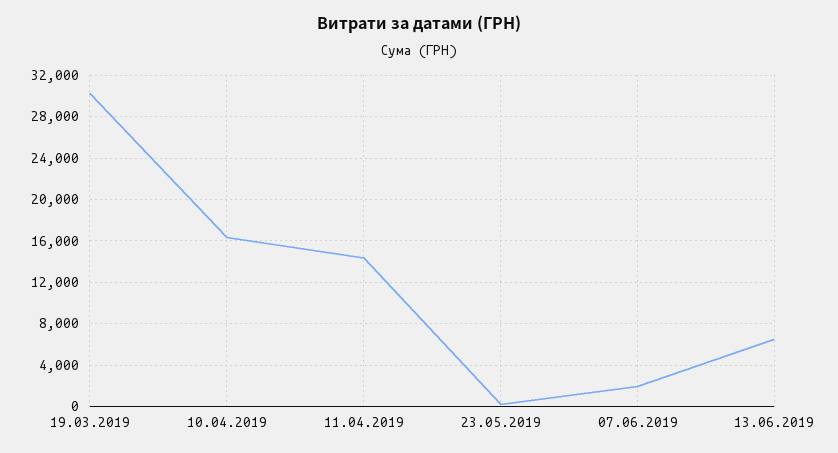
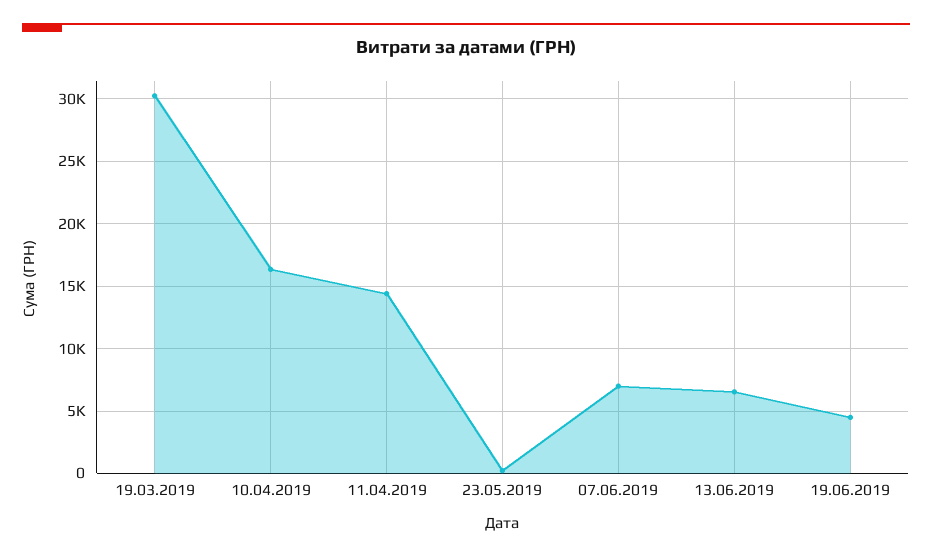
07.06.2019: 2000 -> 7000
19.06.2019: none -> 4500

